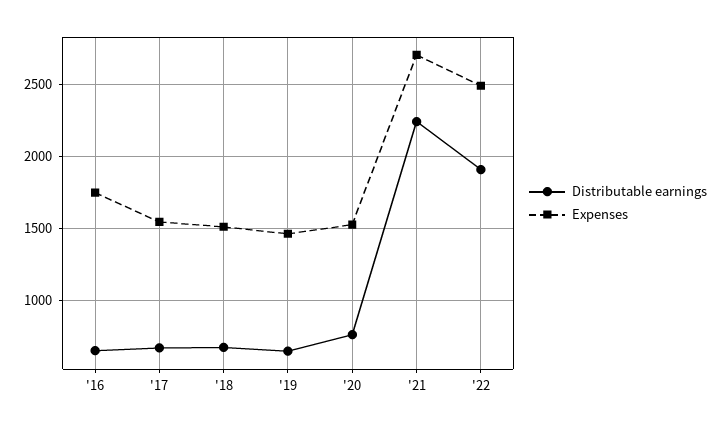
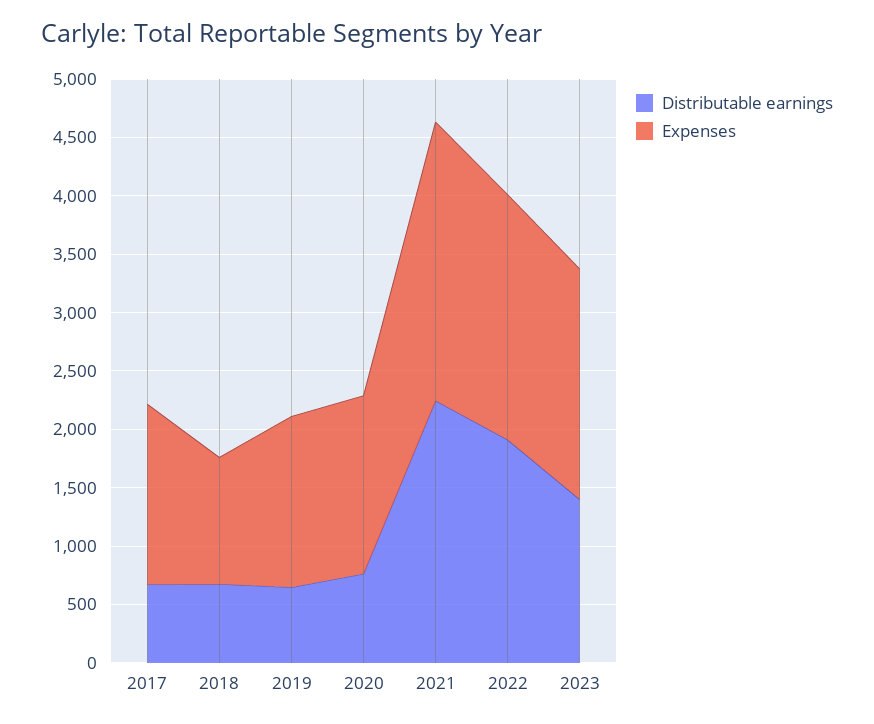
Distributable earnings, '16: 650 -> none
Expenses, '16: 1750 -> none
Expenses, '18: 1500 -> 1100
Expenses, '21: 2700 -> 2400
Expenses, '22: 2500 -> 2100
Distributable earnings, 2023: none -> 1400
Expenses, 2023: none -> 2000

